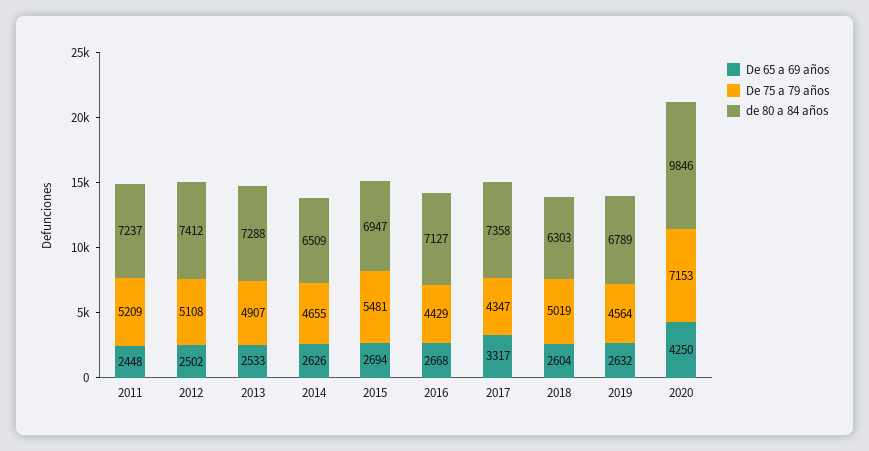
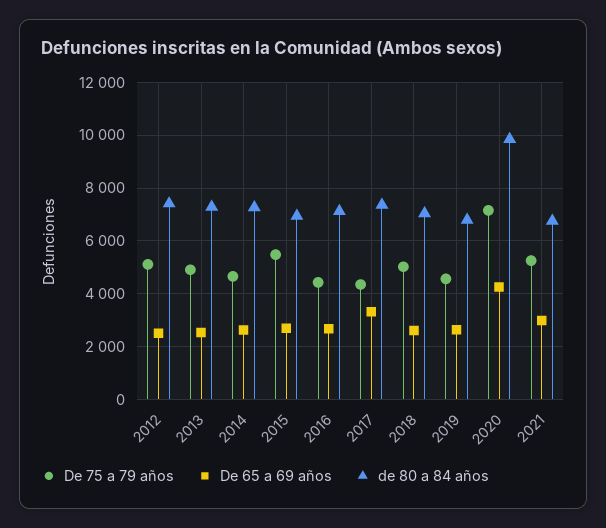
De 65 a 69 años, 2011: 2448 -> none
De 75 a 79 años, 2011: 5209 -> none
de 80 a 84 años, 2011: 7237 -> none
de 80 a 84 años, 2014: 6509 -> 7250
de 80 a 84 años, 2018: 6303 -> 7000
De 75 a 79 años, 2021: none -> 5250
De 65 a 69 años, 2021: none -> 3000
de 80 a 84 años, 2021: none -> 6750

